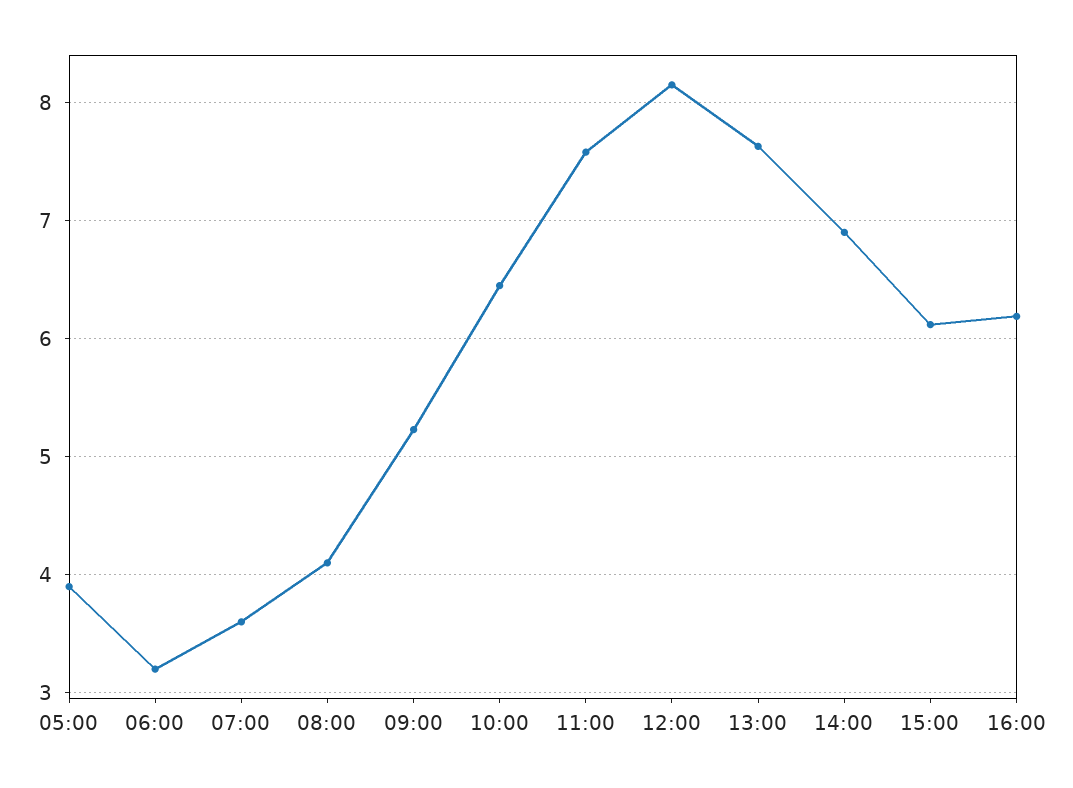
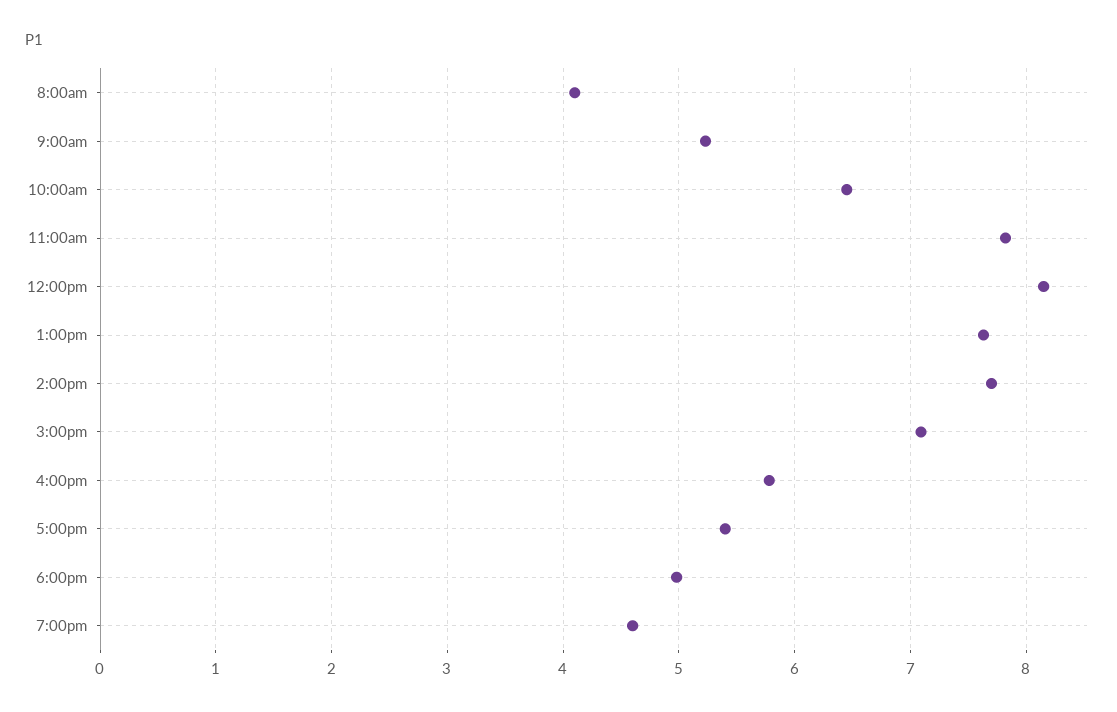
05:00: 3.9 -> none
06:00: 3.2 -> none
07:00: 3.6 -> none
11:00: 7.6 -> 7.8
14:00: 6.9 -> 7.7
15:00: 6.1 -> 7.1
16:00: 6.2 -> 5.8
5:00pm: none -> 5.4
6:00pm: none -> 5
7:00pm: none -> 4.6

